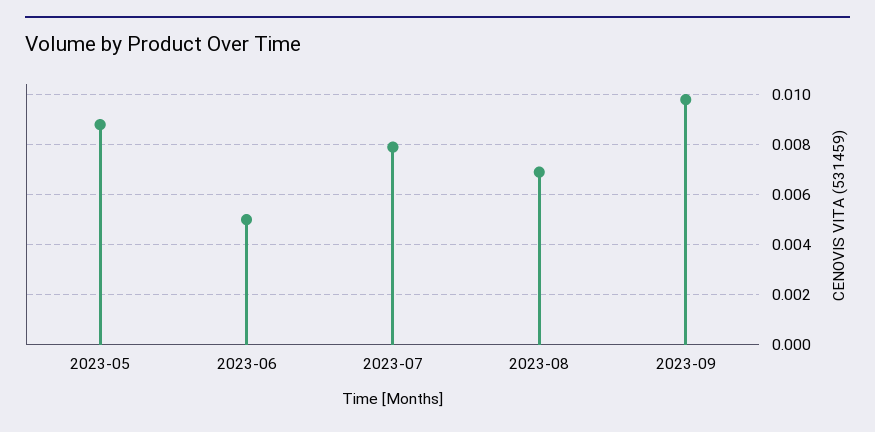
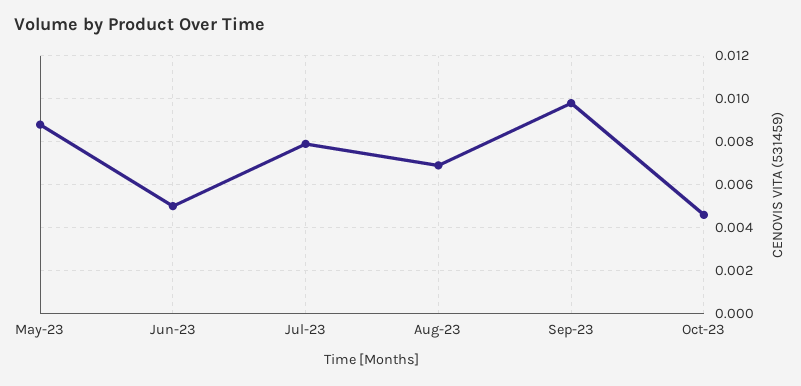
Oct-23: none -> 0.0045

